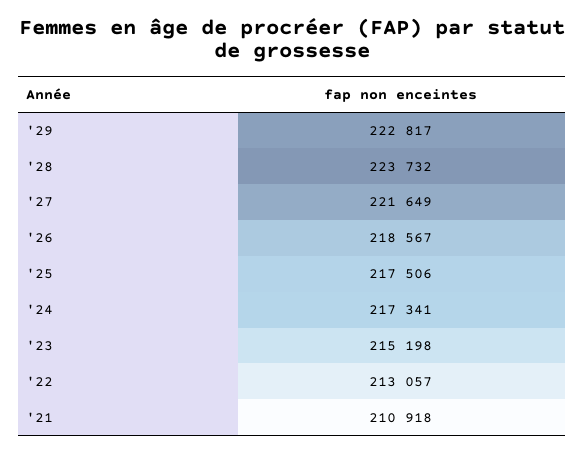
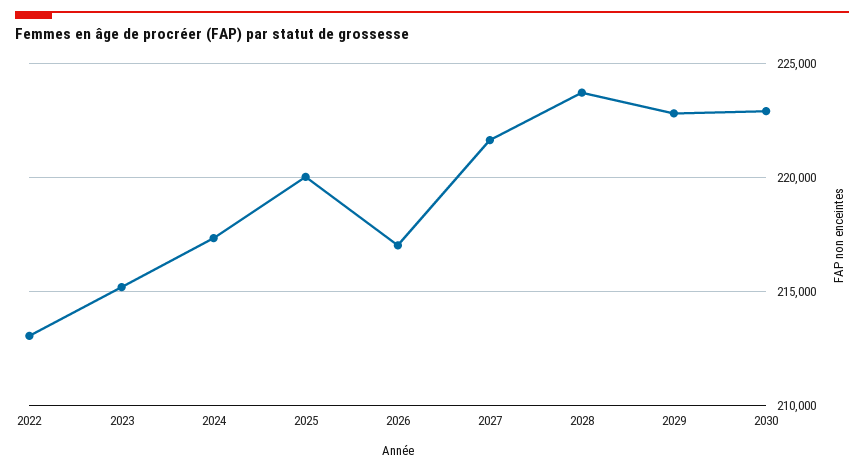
'26: 218567 -> 217000
'25: 217506 -> 220000
'21: 210918 -> none
2030: none -> 223000

